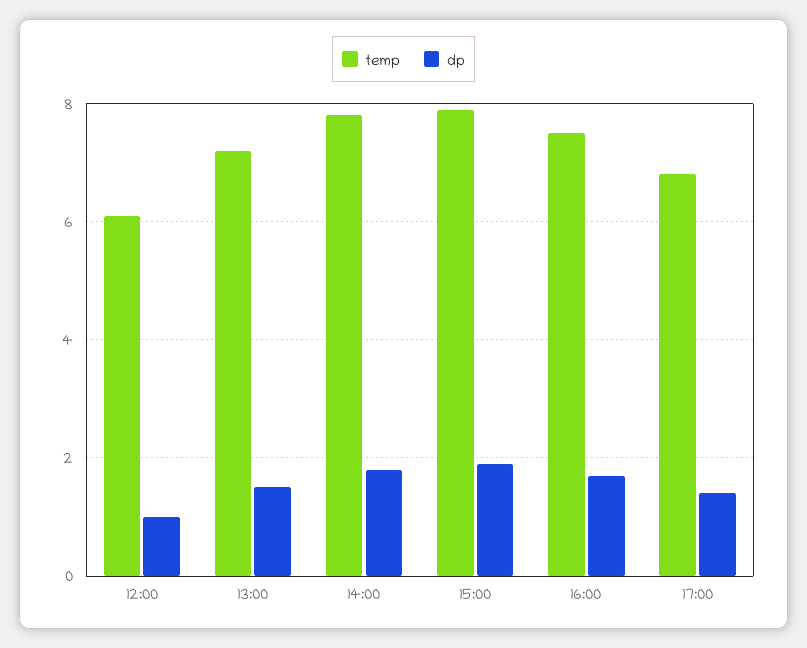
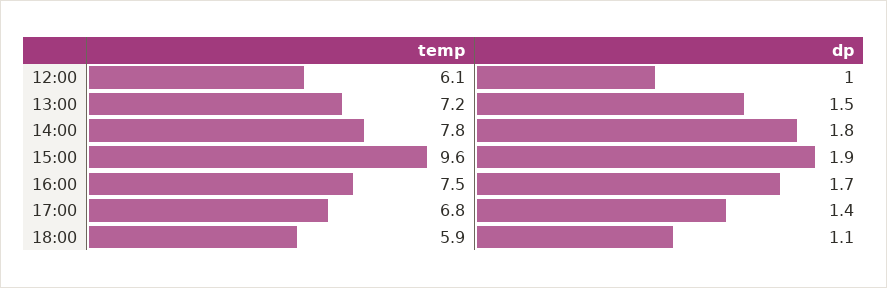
temp, 15:00: 8 -> 9.6
temp, 18:00: none -> 5.9
dp, 18:00: none -> 1.1

